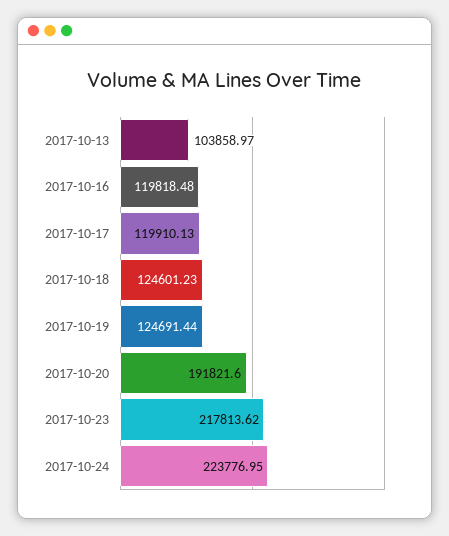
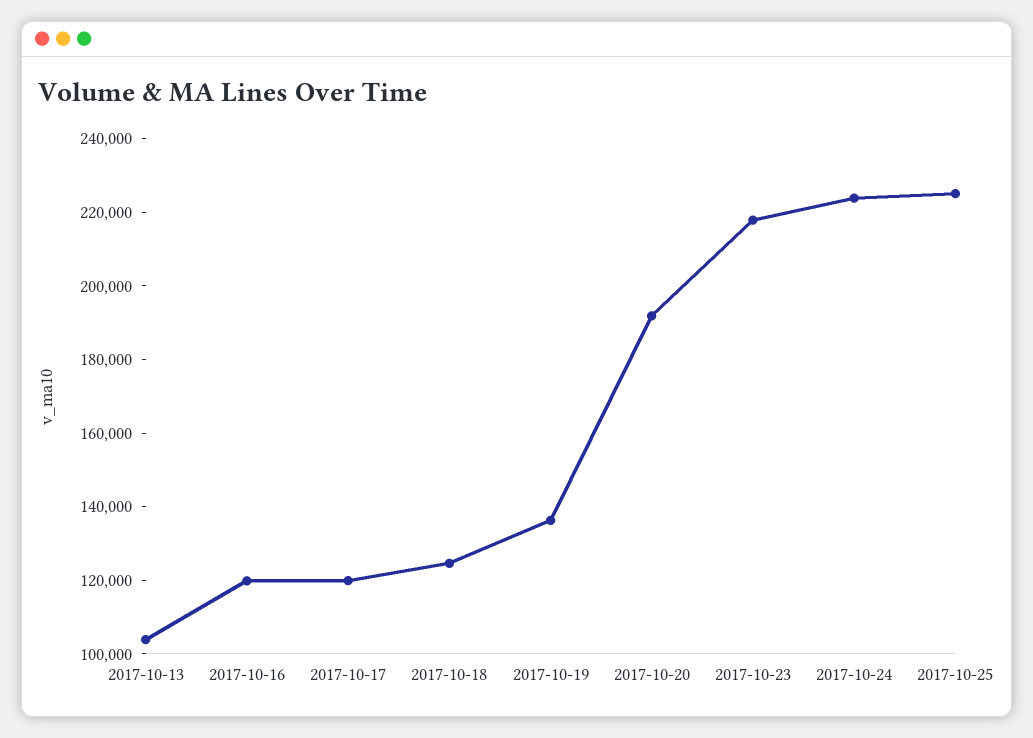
2017-10-19: 124691.44 -> 135000
2017-10-25: none -> 225000

